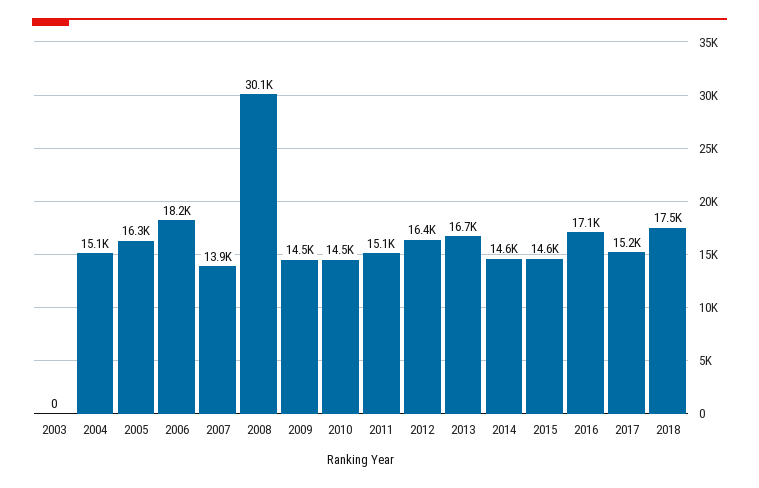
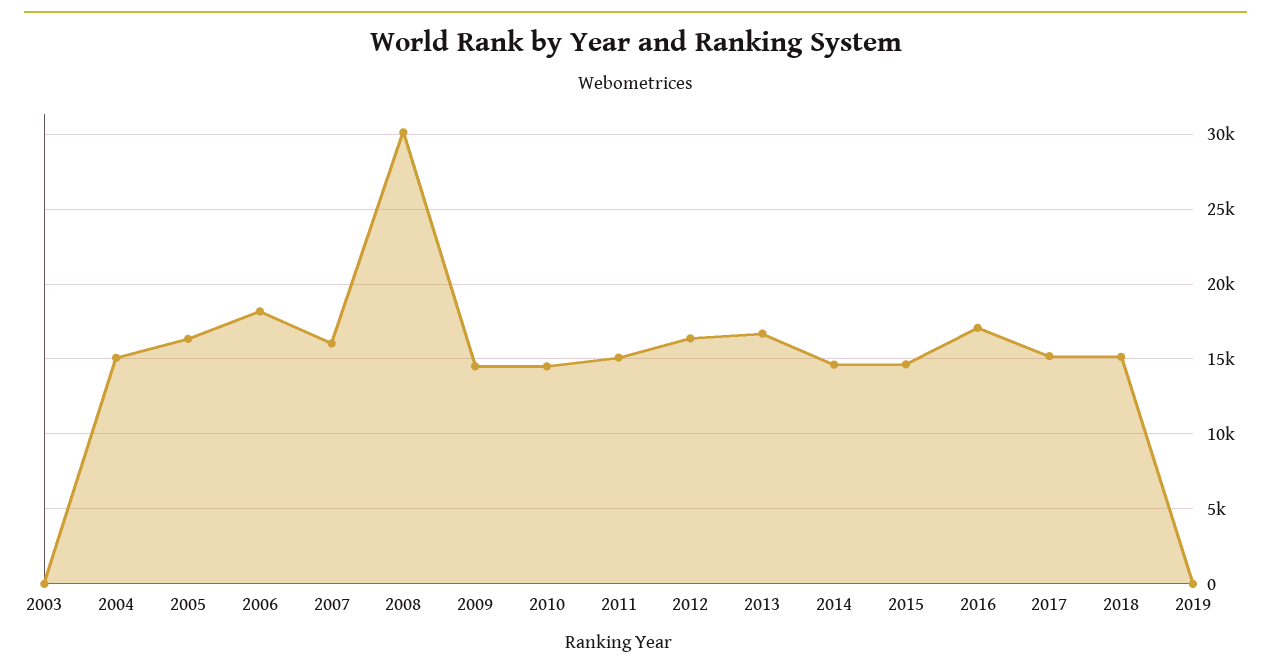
2007: 13900 -> 16000
2018: 17500 -> 15000
2019: none -> 0

